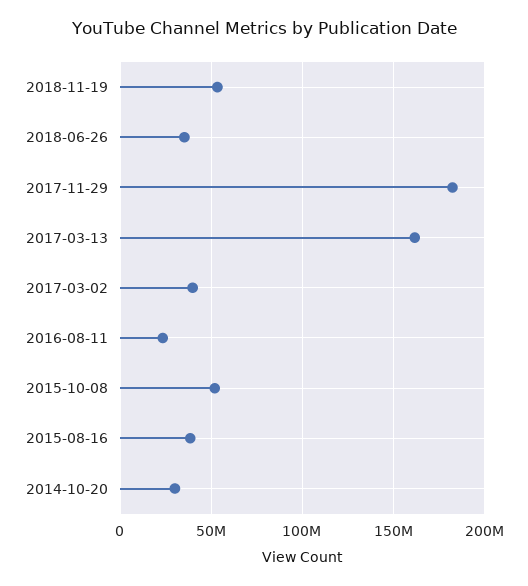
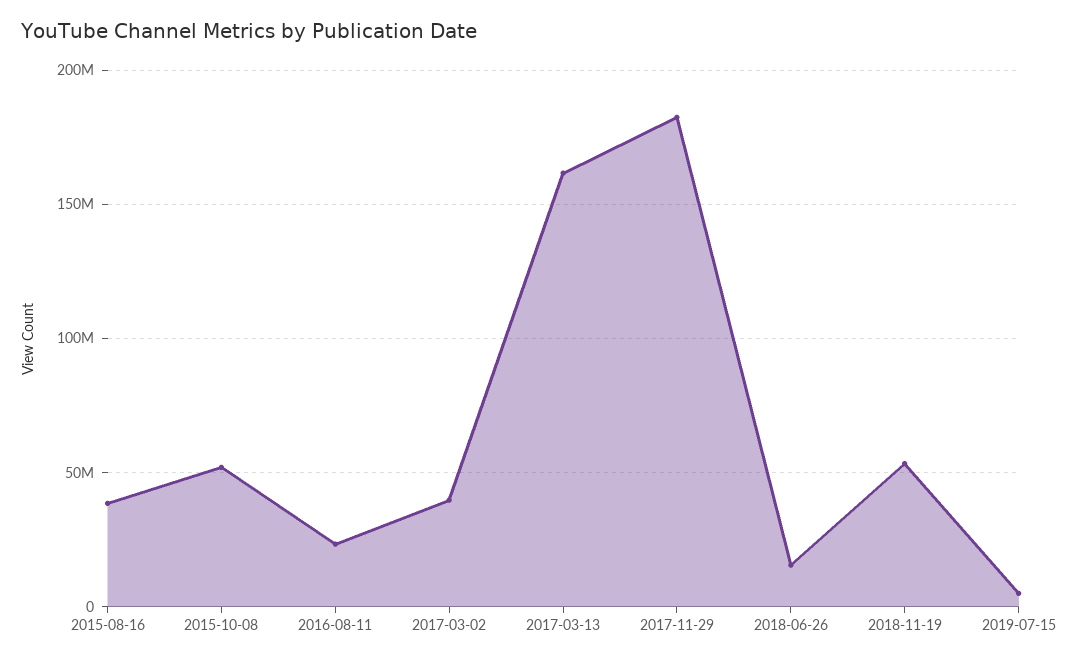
2018-06-26: 35000000 -> 15000000
2014-10-20: 30000000 -> none
2019-07-15: none -> 5000000

